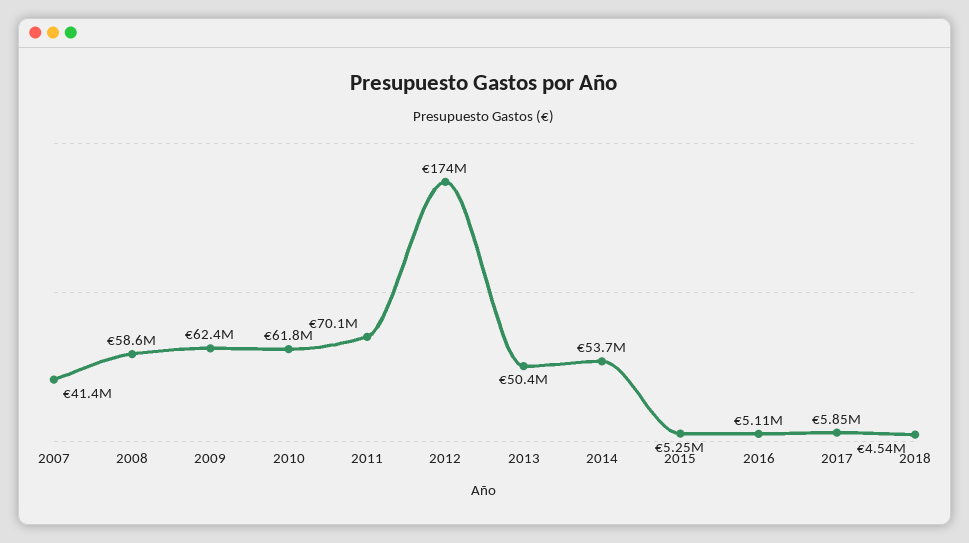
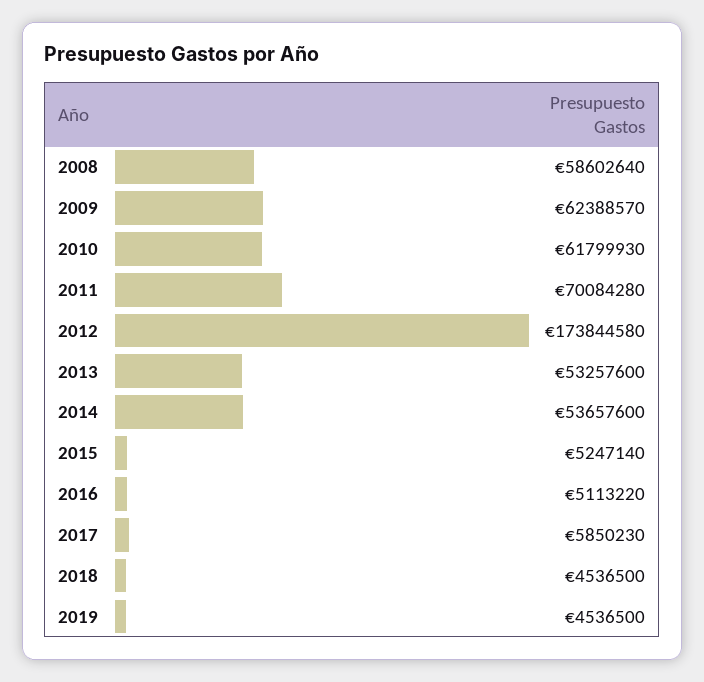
2007: 41400000 -> none
2013: 50400000 -> 53257600
2019: none -> 4536500

